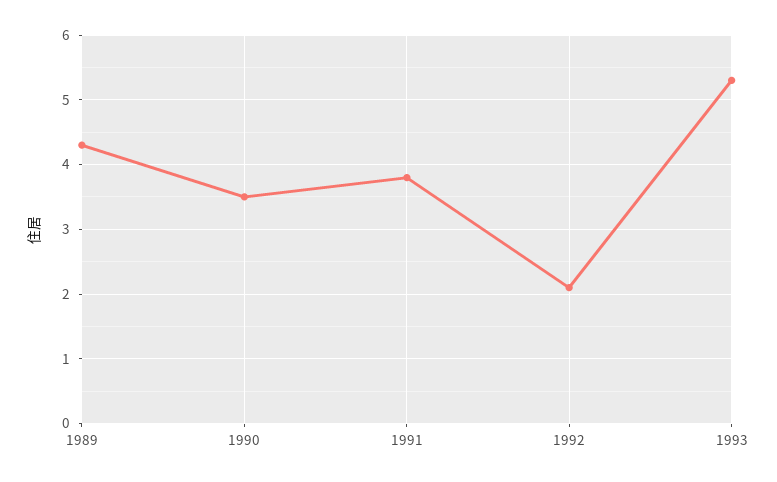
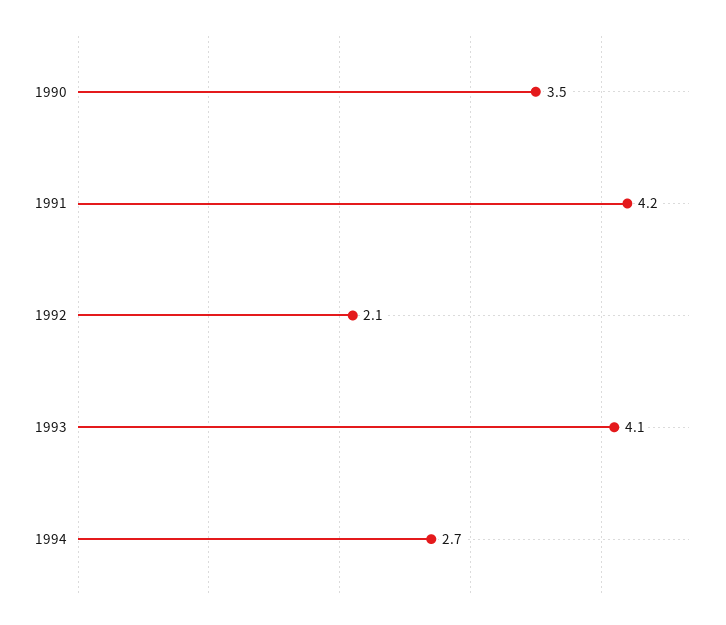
1989: 4.3 -> none
1991: 3.8 -> 4.2
1993: 5.3 -> 4.1
1994: none -> 2.7

